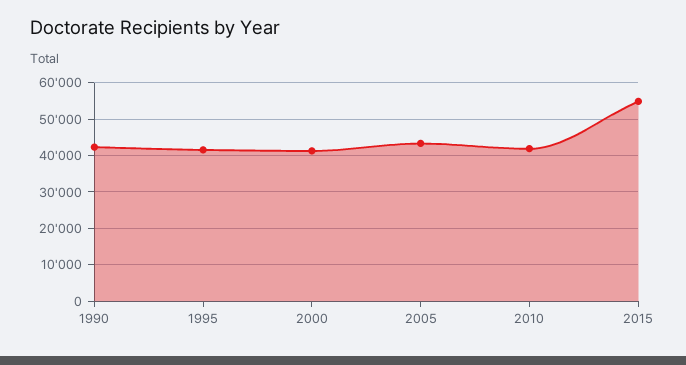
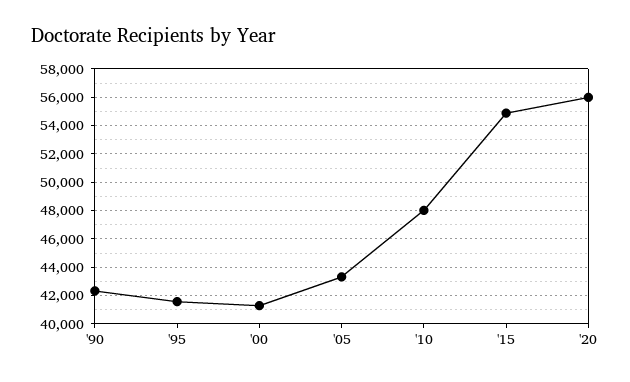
2010: 42000 -> 48000
'20: none -> 56000

